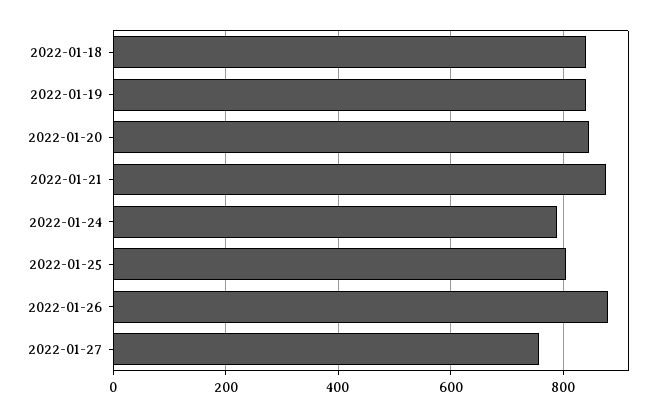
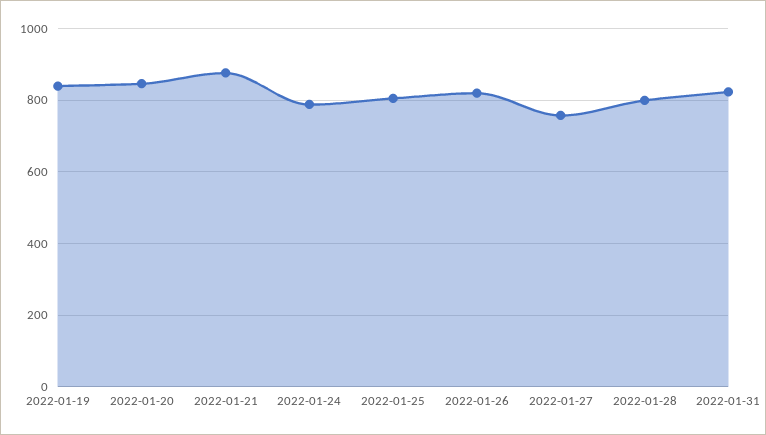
2022-01-18: 840 -> none
2022-01-26: 880 -> 820
2022-01-28: none -> 800
2022-01-31: none -> 820

